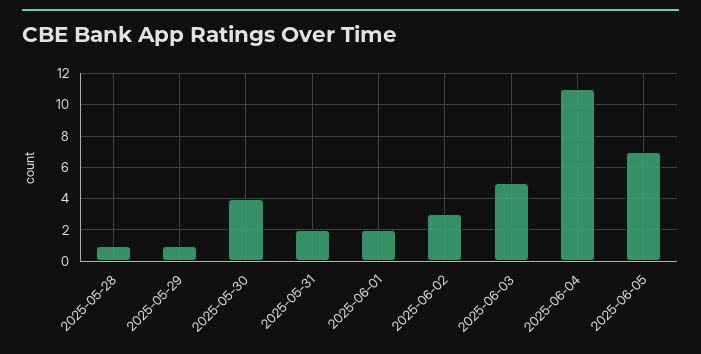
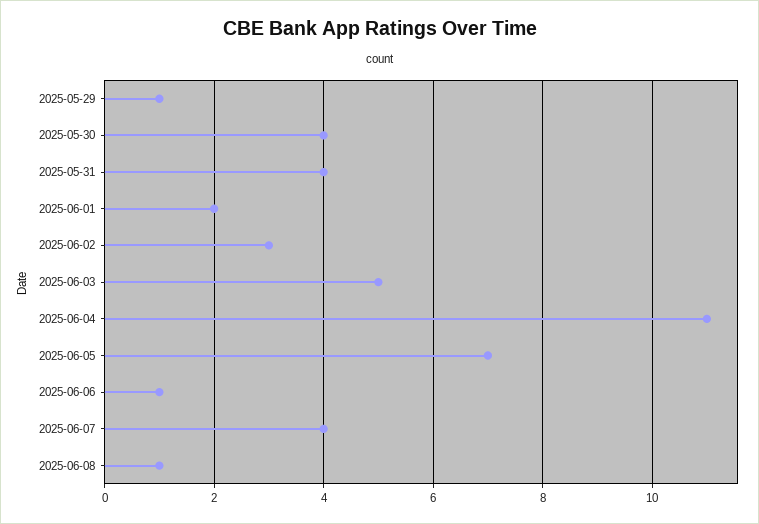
2025-05-28: 1 -> none
2025-05-31: 2 -> 4
2025-06-06: none -> 1
2025-06-07: none -> 4
2025-06-08: none -> 1

